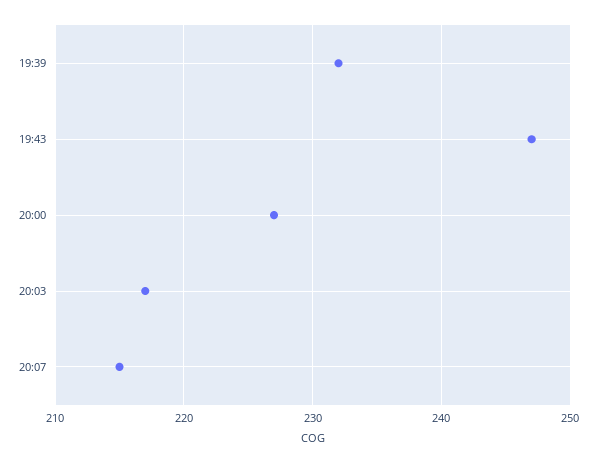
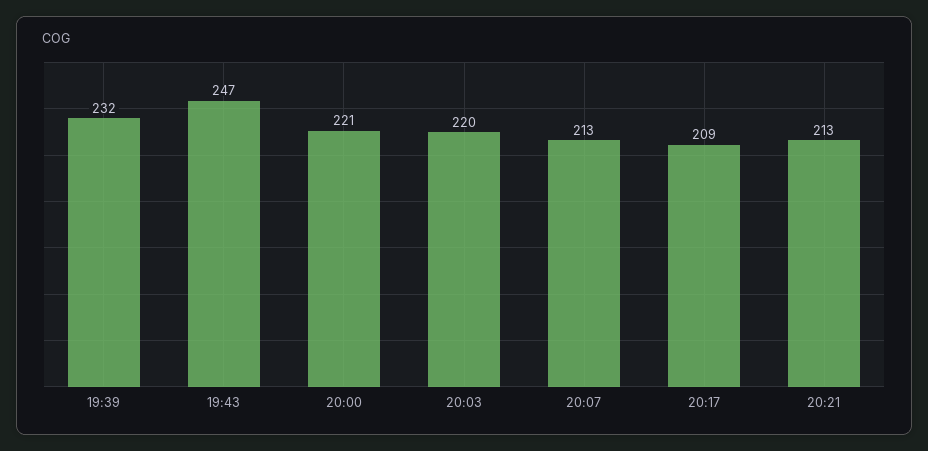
20:00: 227 -> 221
20:03: 217 -> 220
20:07: 215 -> 213
20:17: none -> 209
20:21: none -> 213

